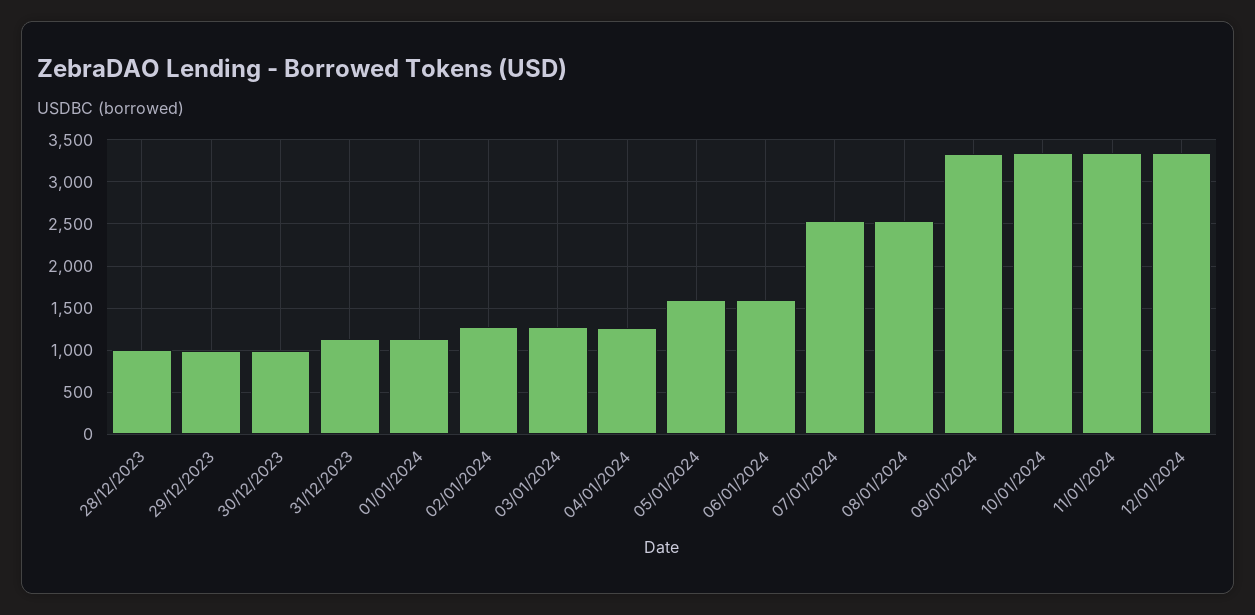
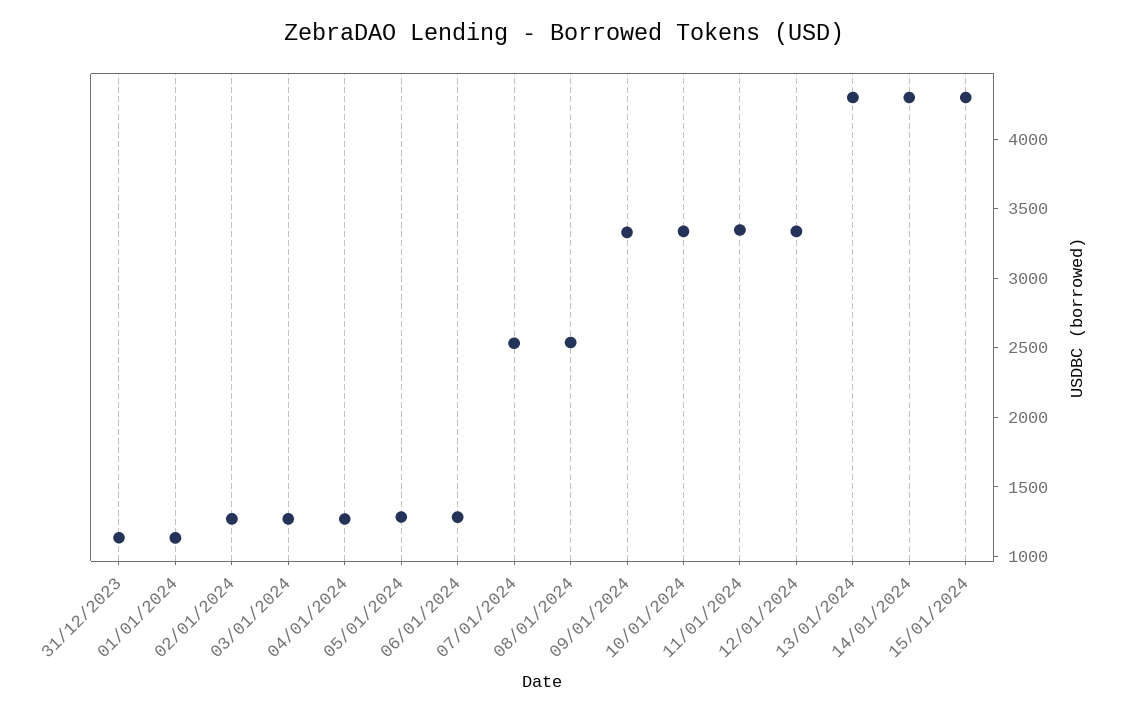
28/12/2023: 1000 -> none
29/12/2023: 1000 -> none
30/12/2023: 1000 -> none
05/01/2024: 1600 -> 1300
06/01/2024: 1600 -> 1300
13/01/2024: none -> 4300
14/01/2024: none -> 4300
15/01/2024: none -> 4300

